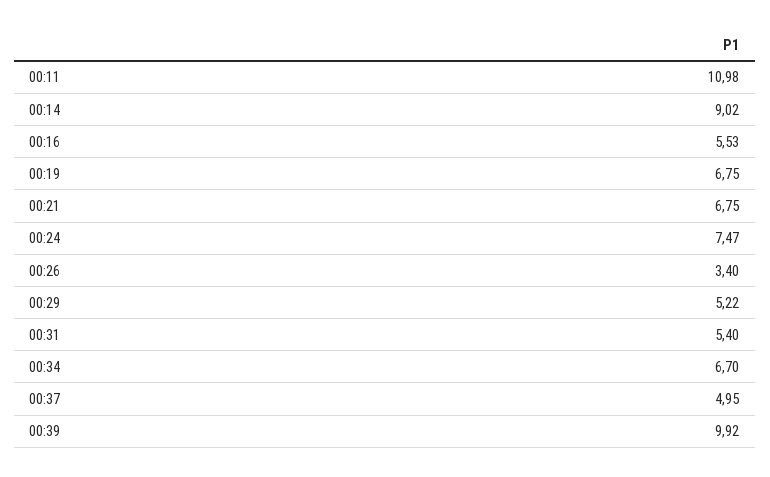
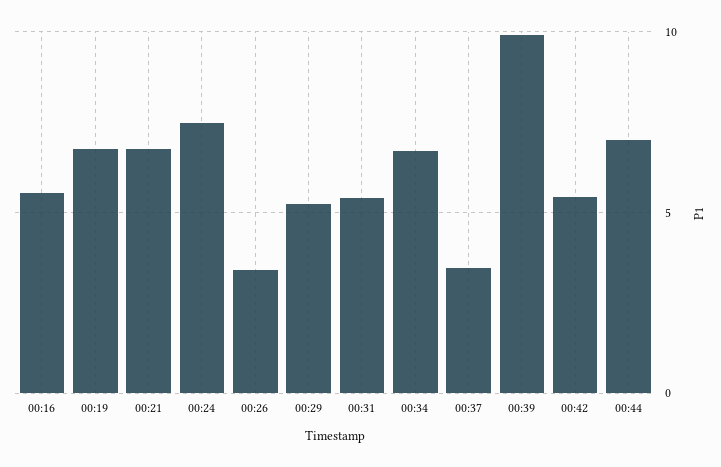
00:11: 10.98 -> none
00:14: 9.02 -> none
00:37: 4.95 -> 3.5
00:42: none -> 5.5
00:44: none -> 7

